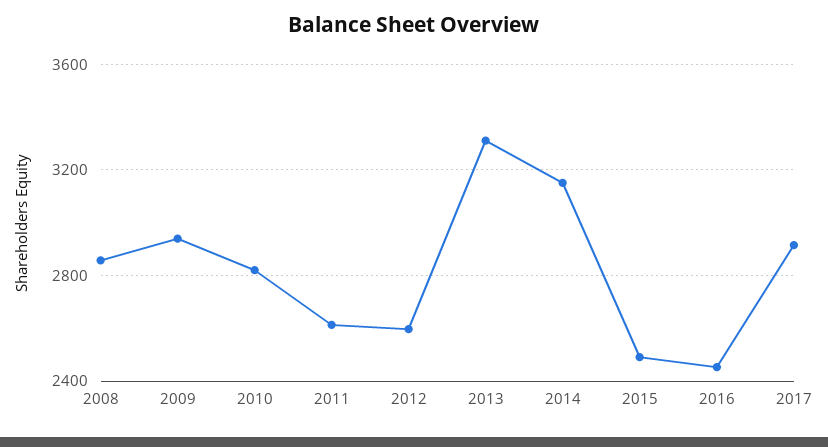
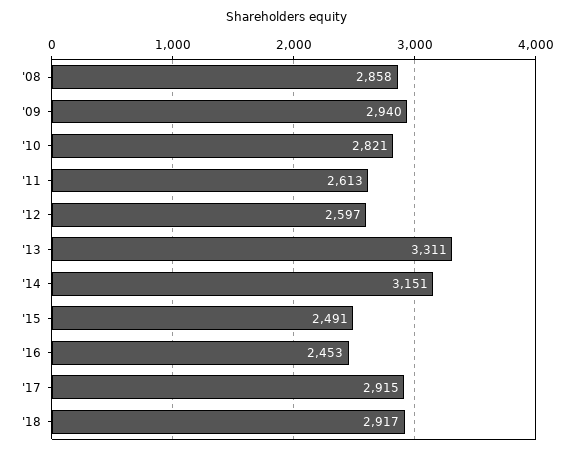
'18: none -> 2917

